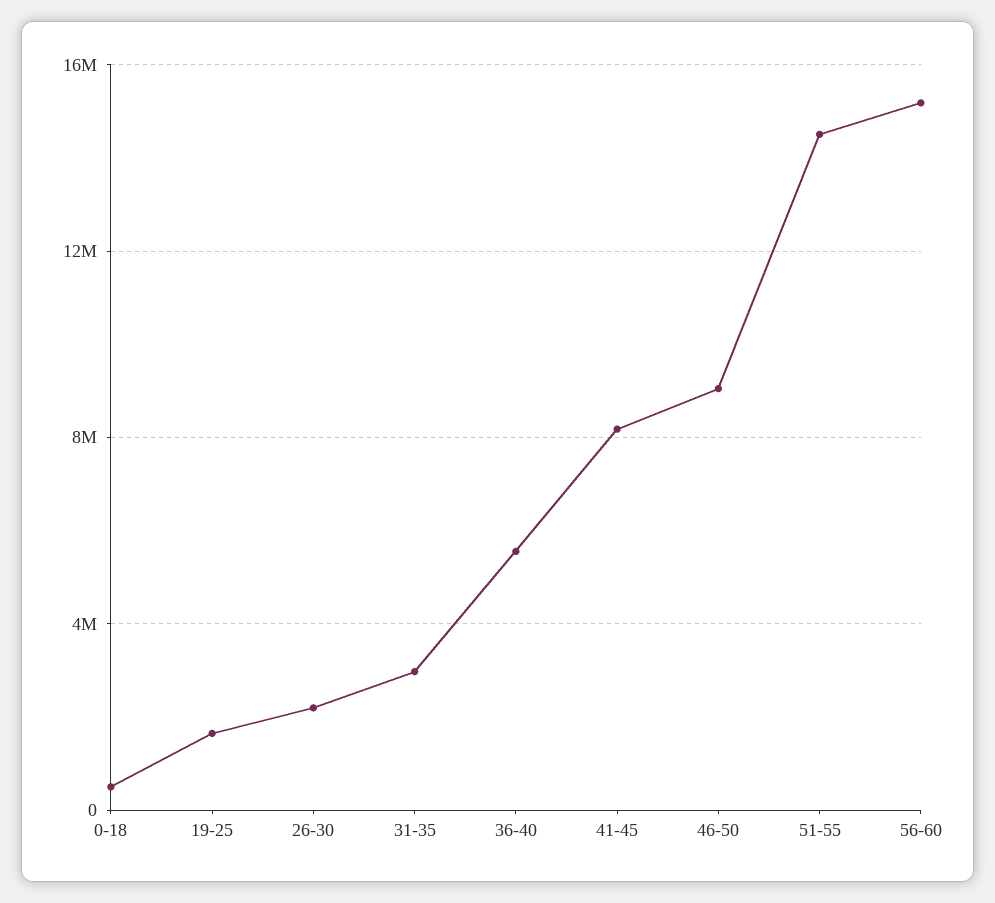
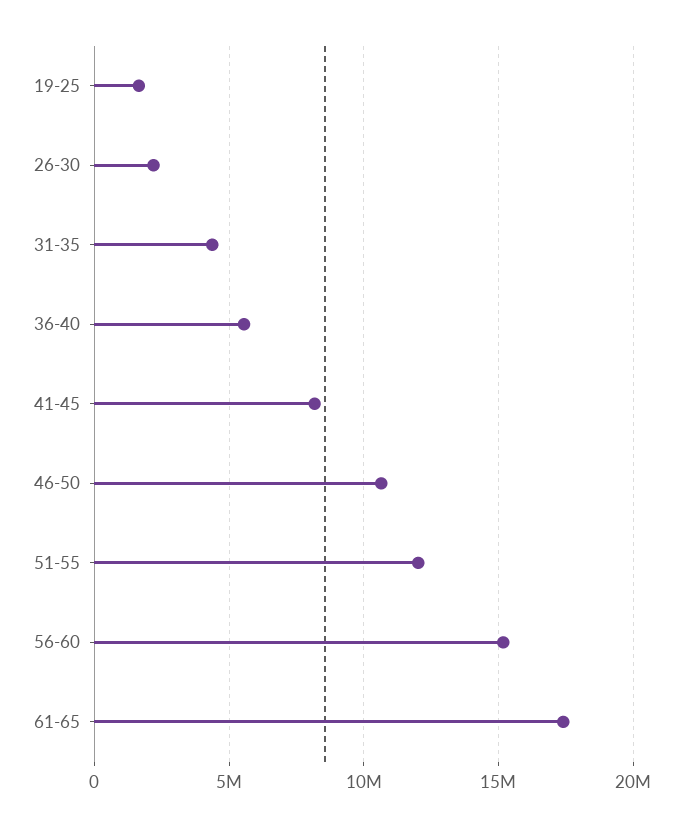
0-18: 500000 -> none
31-35: 3000000 -> 4500000
46-50: 9000000 -> 10500000
51-55: 14500000 -> 12000000
61-65: none -> 17500000

